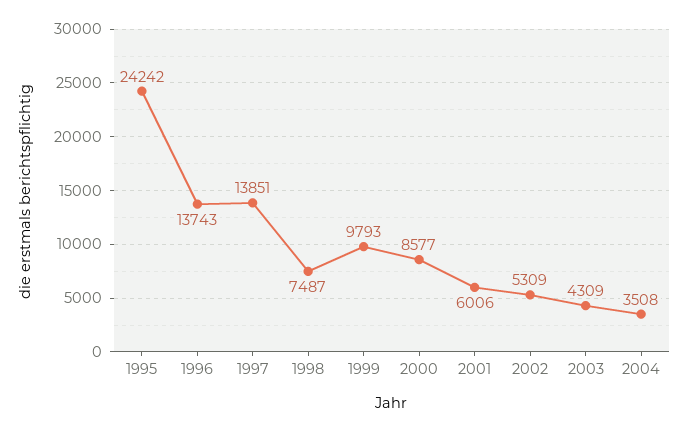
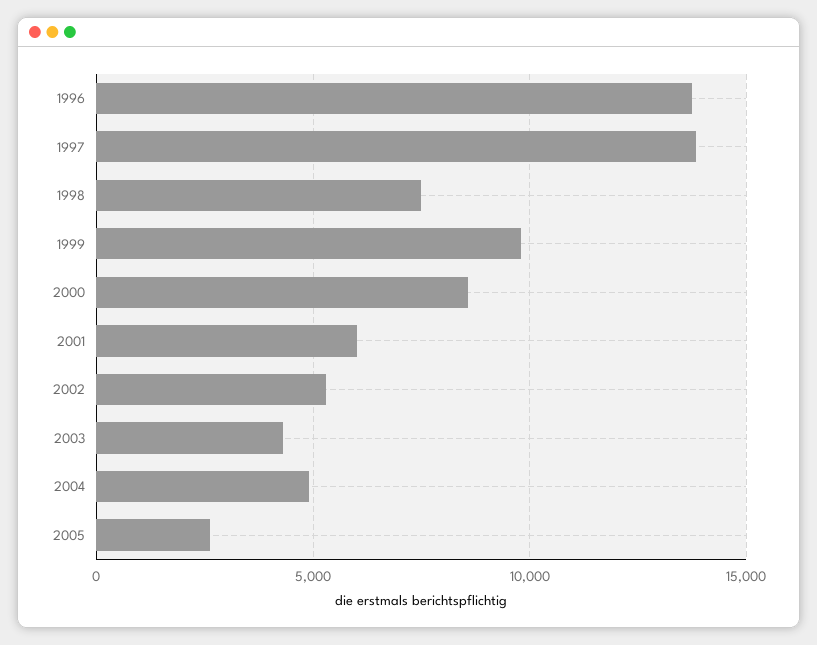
1995: 24242 -> none
2004: 3508 -> 5000
2005: none -> 2500

